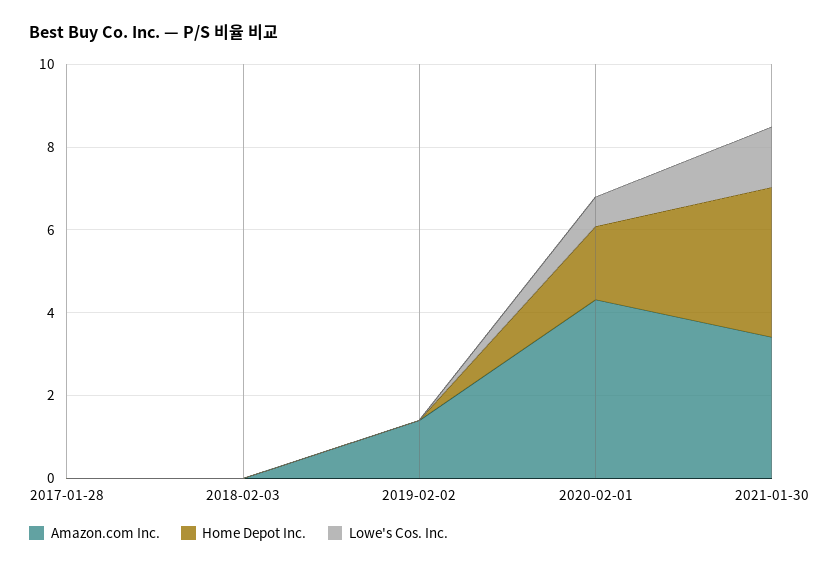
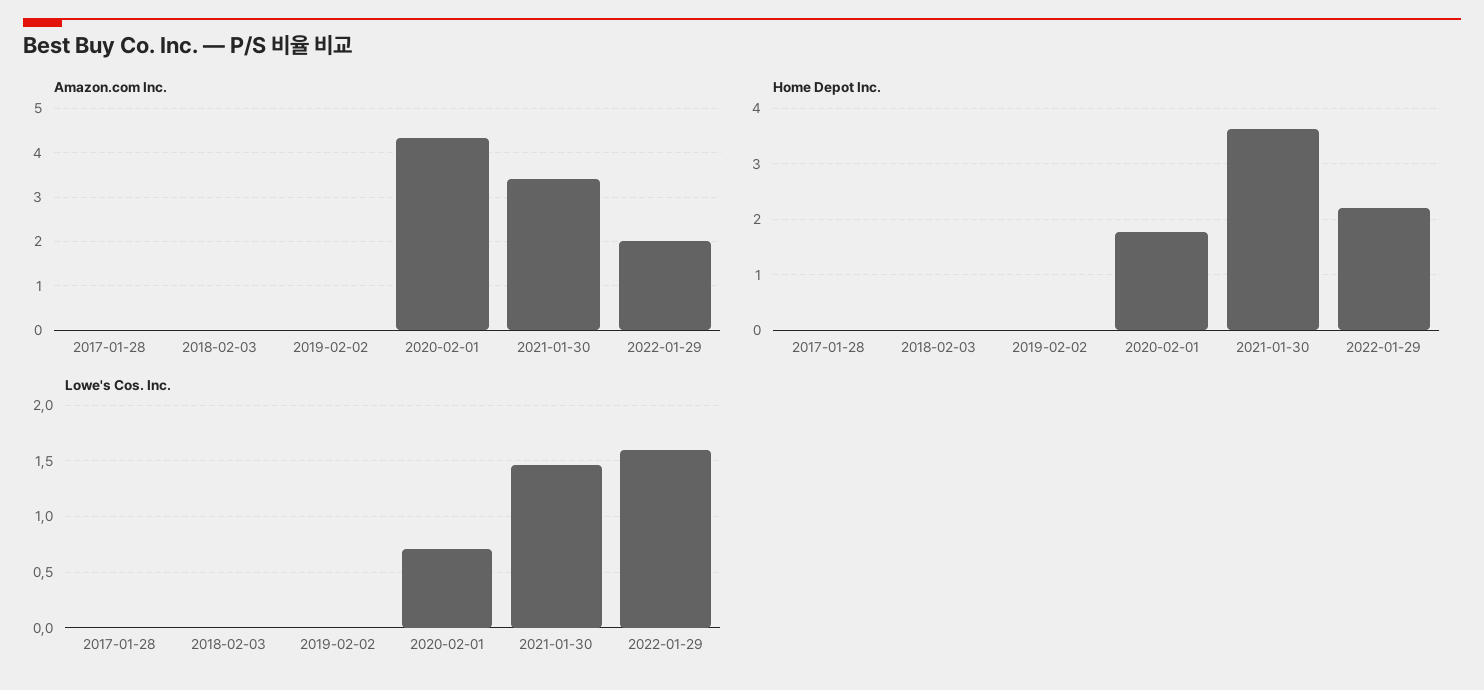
Amazon.com Inc., 2019-02-02: 1.5 -> 0
Amazon.com Inc., 2022-01-29: none -> 2
Home Depot Inc., 2022-01-29: none -> 2.2
Lowe's Cos. Inc., 2022-01-29: none -> 1.6

